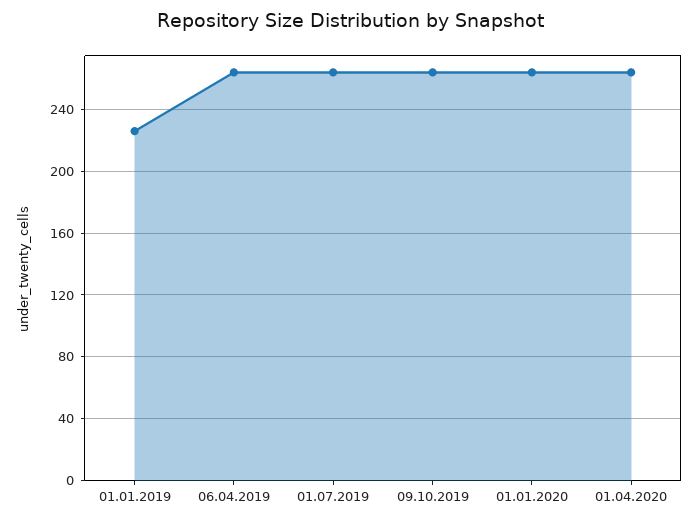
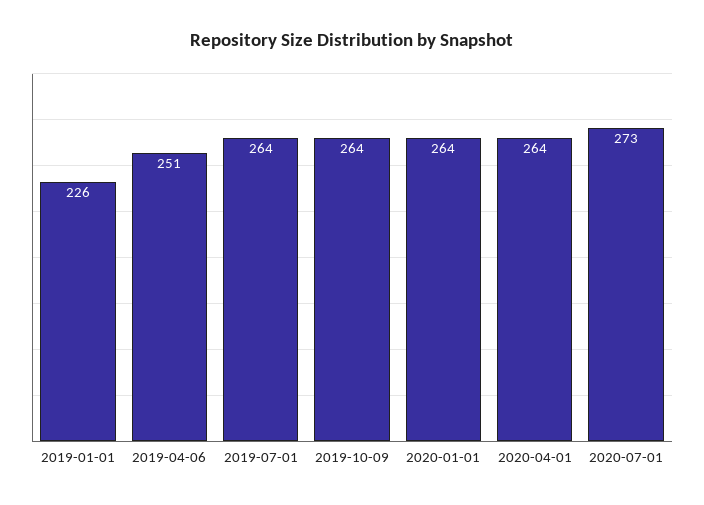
06.04.2019: 265 -> 251
2020-07-01: none -> 273

